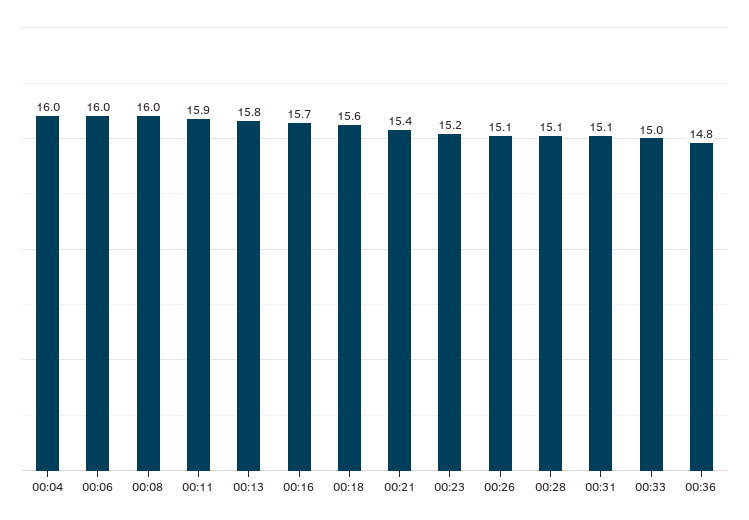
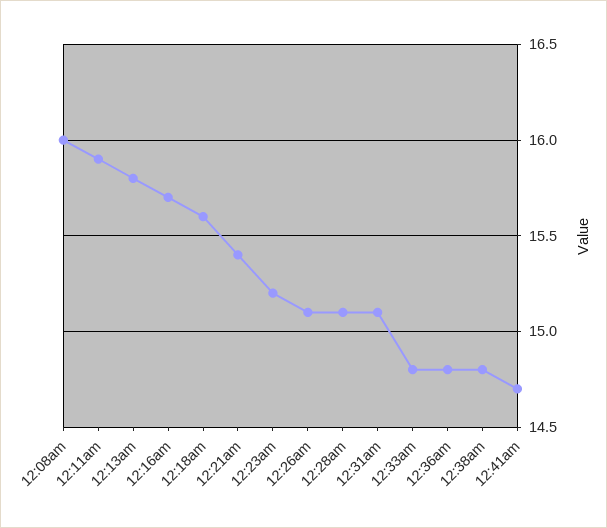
00:04: 16 -> none
00:06: 16 -> none
00:33: 15 -> 14.8
12:38am: none -> 14.8
12:41am: none -> 14.7

